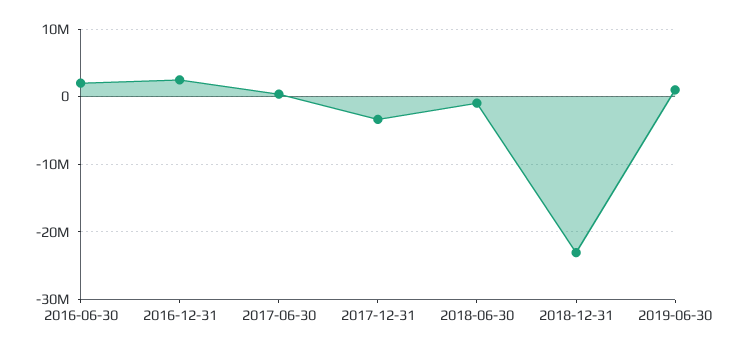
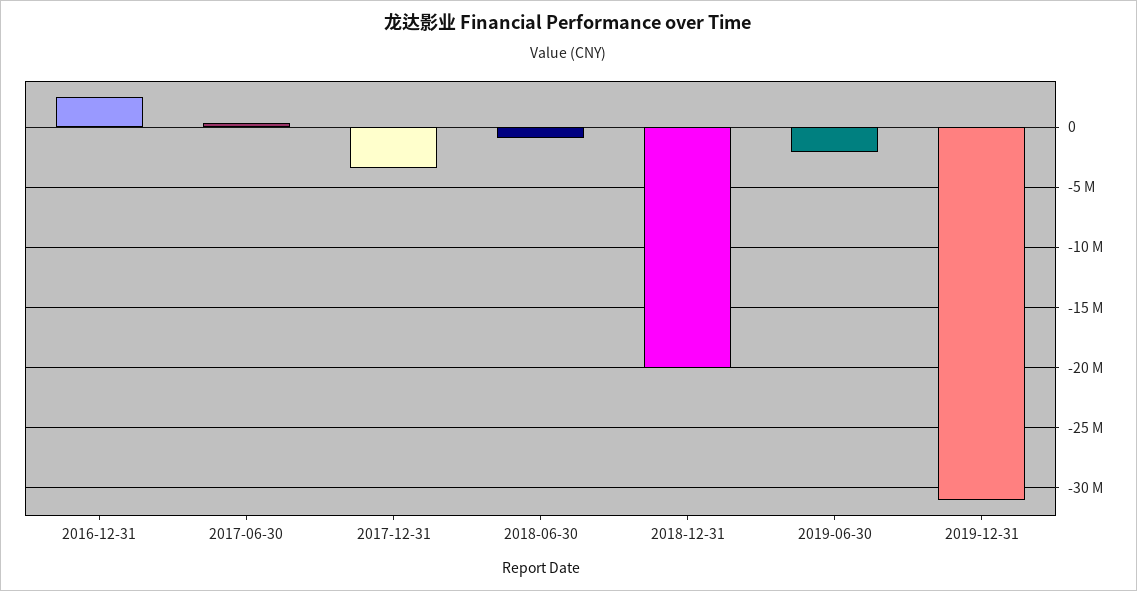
2016-06-30: 2000000 -> none
2018-12-31: -23000000 -> -20000000
2019-06-30: 1000000 -> -2000000
2019-12-31: none -> -31000000

